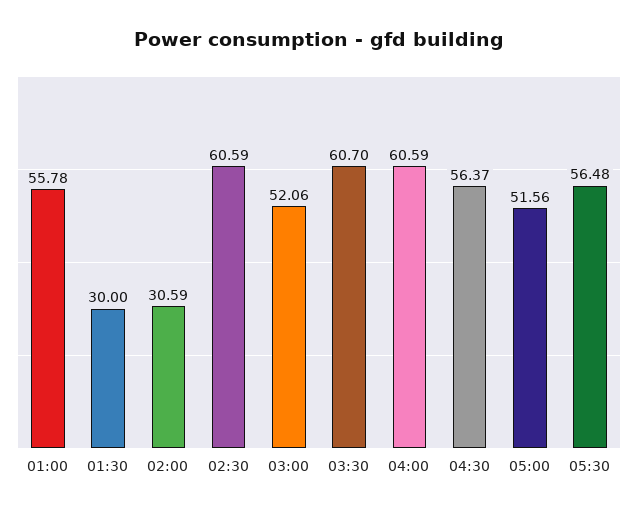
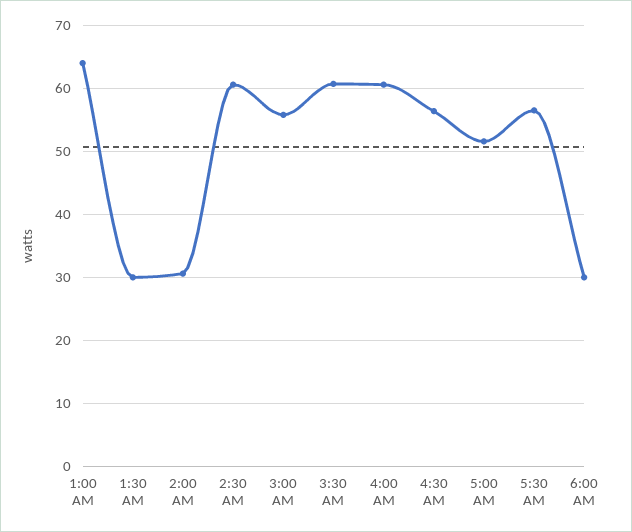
01:00: 55.78 -> 64
03:00: 52.06 -> 56
6:00 AM: none -> 30

